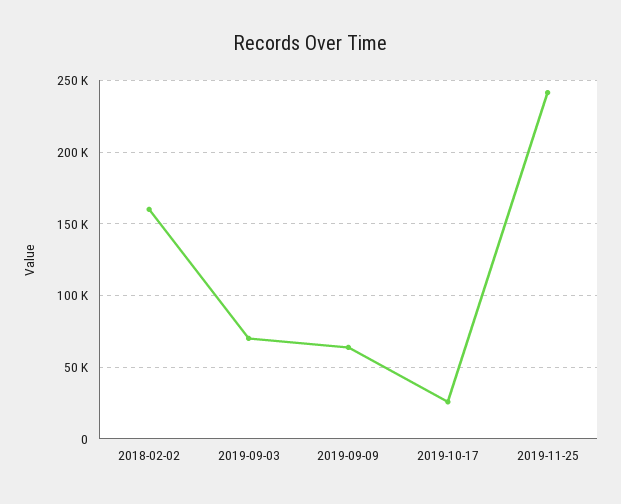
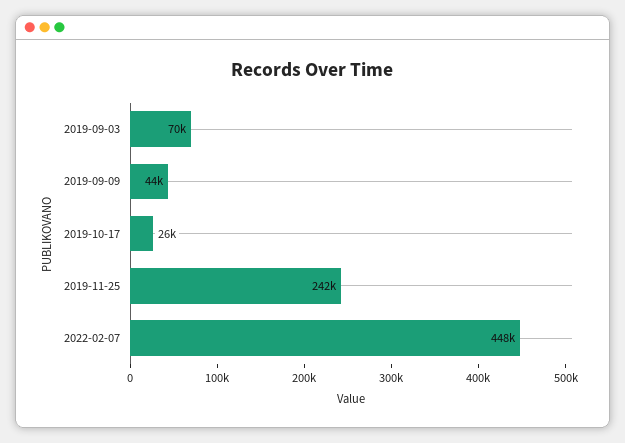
2018-02-02: 160000 -> none
2019-09-09: 65000 -> 44000
2022-02-07: none -> 448000

